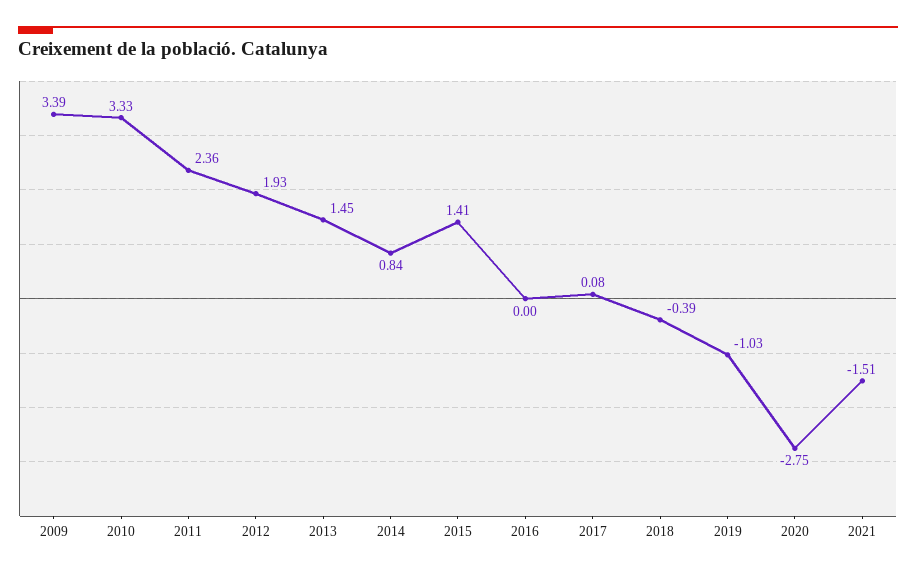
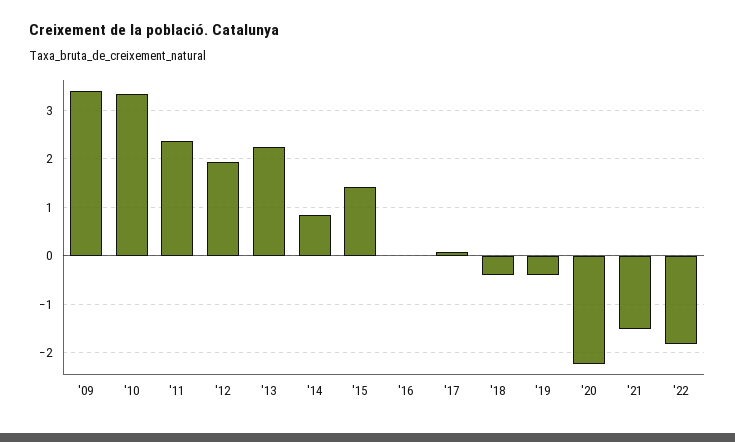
2013: 1.45 -> 2.2
2019: -1.03 -> -0.4
2020: -2.75 -> -2.2
'22: none -> -1.8

